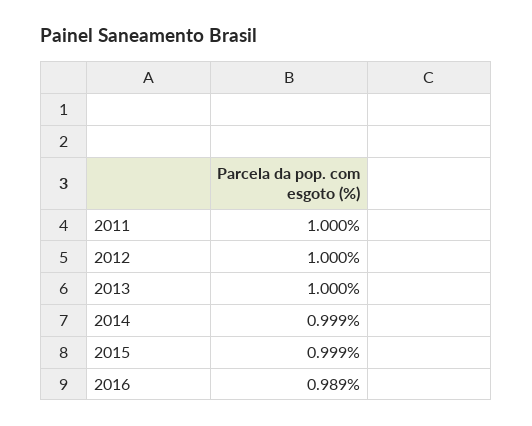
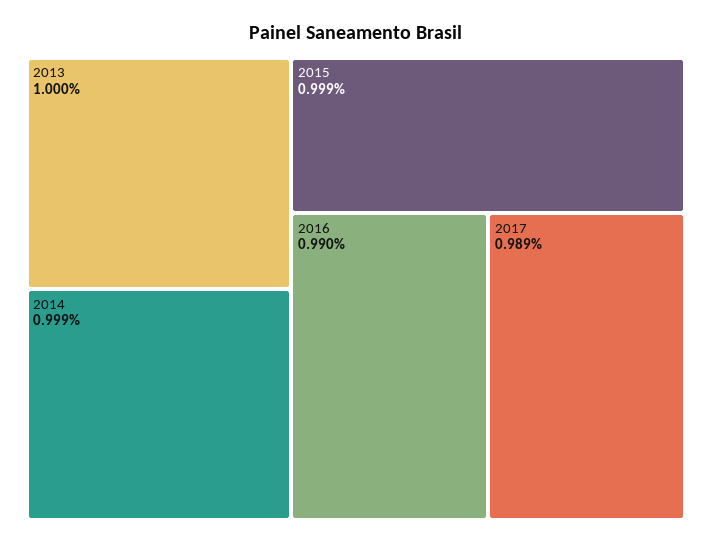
2011: 1 -> none
2012: 1 -> none
2016: 0.989 -> 0.99
2017: none -> 0.989

